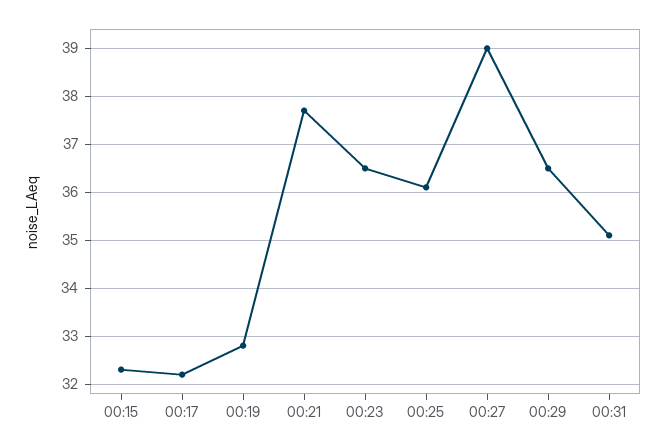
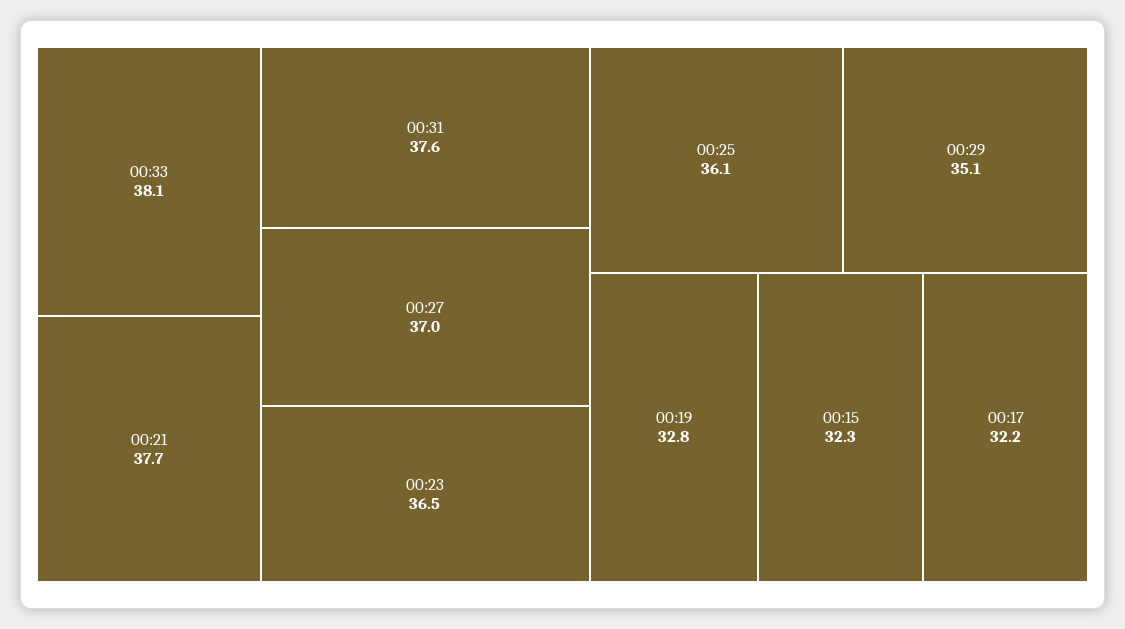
00:27: 39 -> 37
00:29: 36.5 -> 35.1
00:31: 35 -> 37.6
00:33: none -> 38.1

